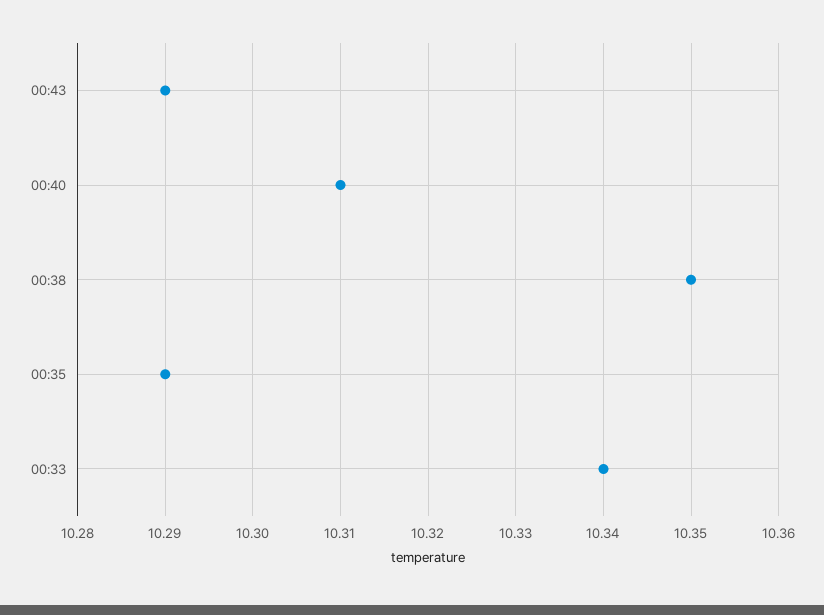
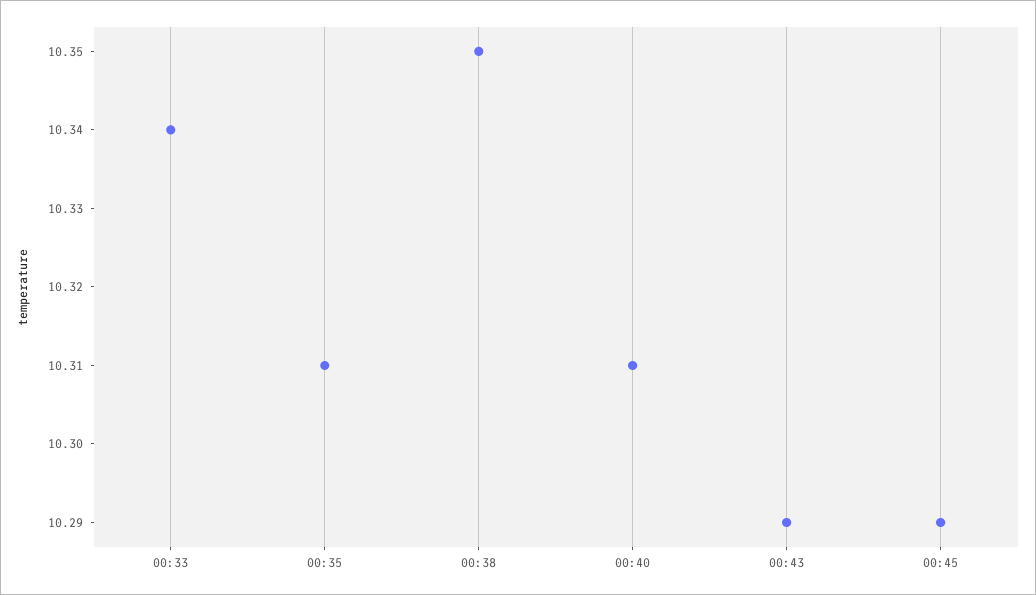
00:35: 10.29 -> 10.31
00:45: none -> 10.29

